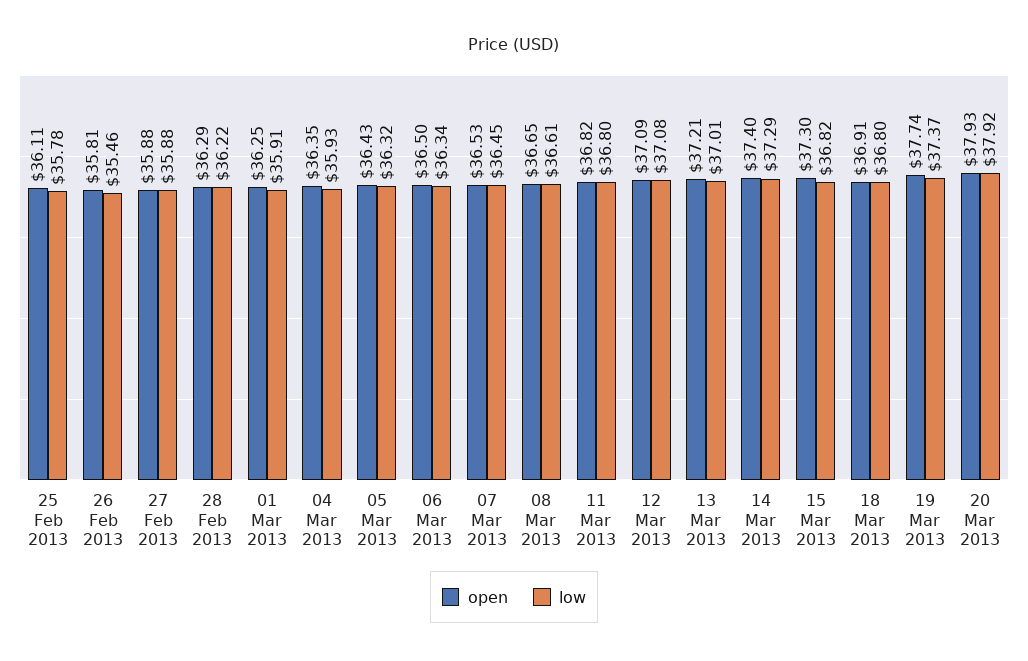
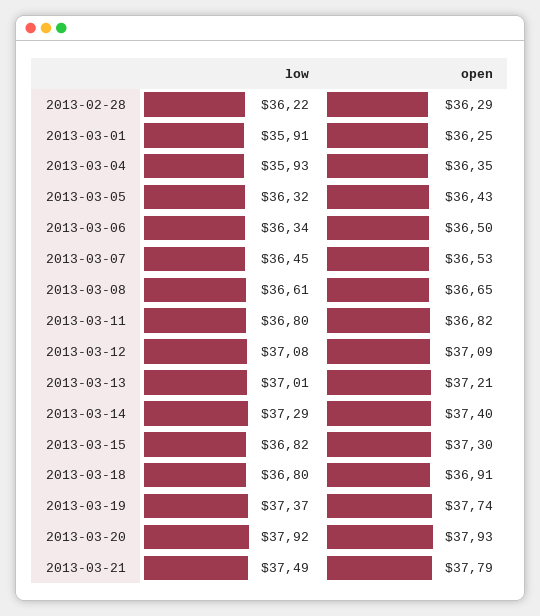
open, 25 Feb 2013: 36.11 -> none
low, 25 Feb 2013: 35.78 -> none
open, 26 Feb 2013: 35.81 -> none
low, 26 Feb 2013: 35.46 -> none
open, 27 Feb 2013: 35.88 -> none
low, 27 Feb 2013: 35.88 -> none
low, 2013-03-21: none -> 37.49
open, 2013-03-21: none -> 37.79

